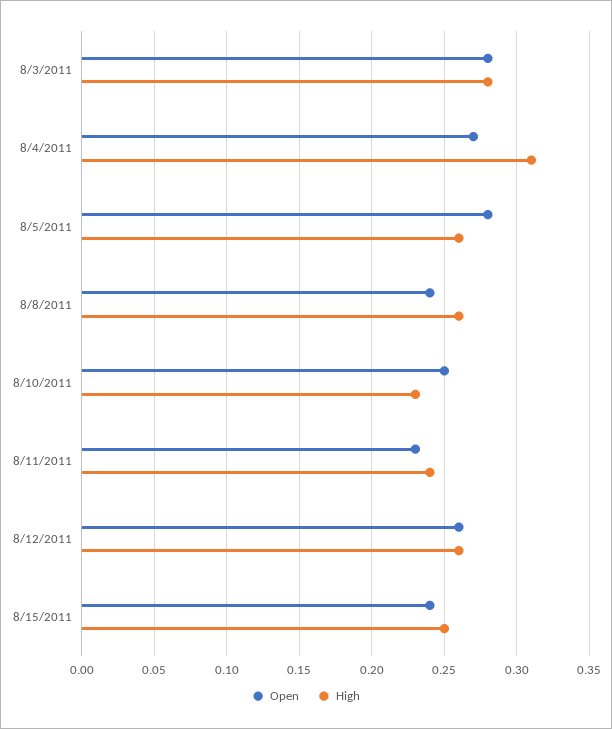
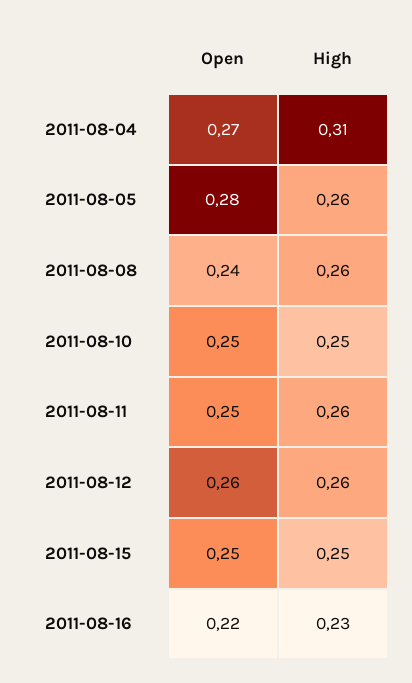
Open, 8/3/2011: 0.28 -> none
High, 8/3/2011: 0.28 -> none
High, 8/10/2011: 0.23 -> 0.25
Open, 8/11/2011: 0.23 -> 0.25
High, 8/11/2011: 0.24 -> 0.26
Open, 8/15/2011: 0.24 -> 0.25
Open, 2011-08-16: none -> 0.22
High, 2011-08-16: none -> 0.23

